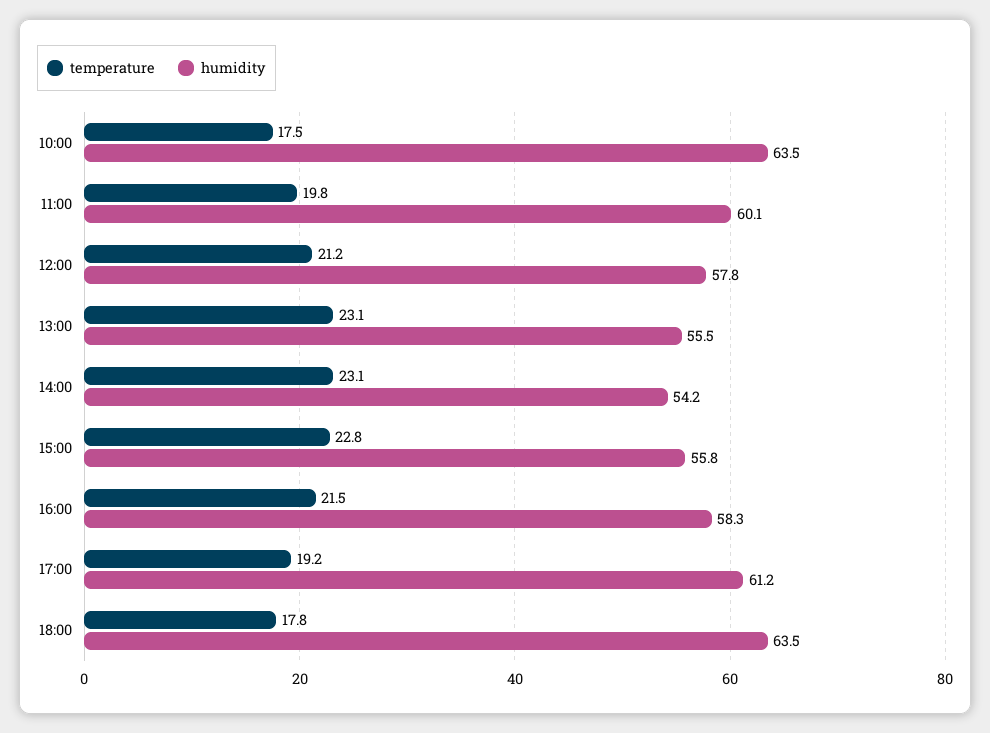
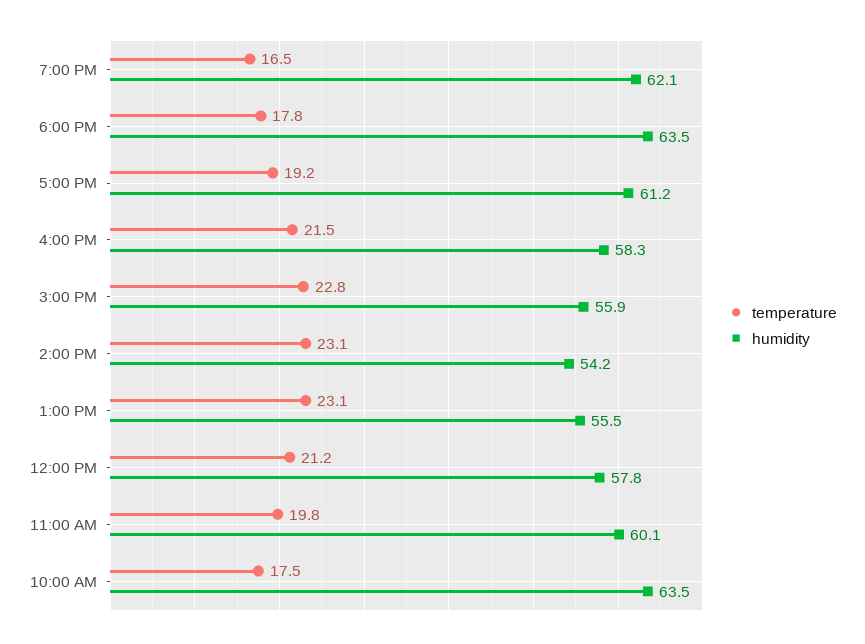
humidity, 15:00: 55.8 -> 55.9
temperature, 7:00 PM: none -> 16.5
humidity, 7:00 PM: none -> 62.1

